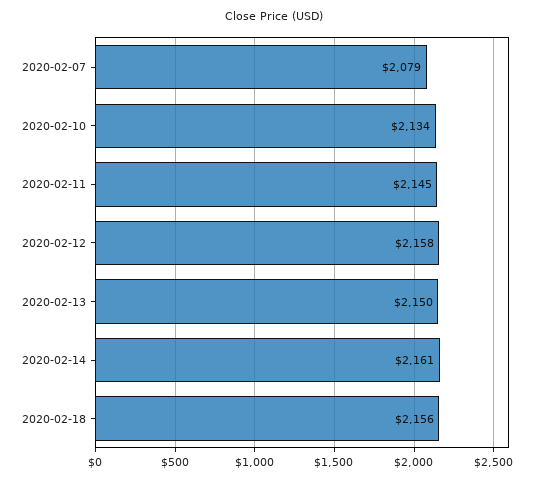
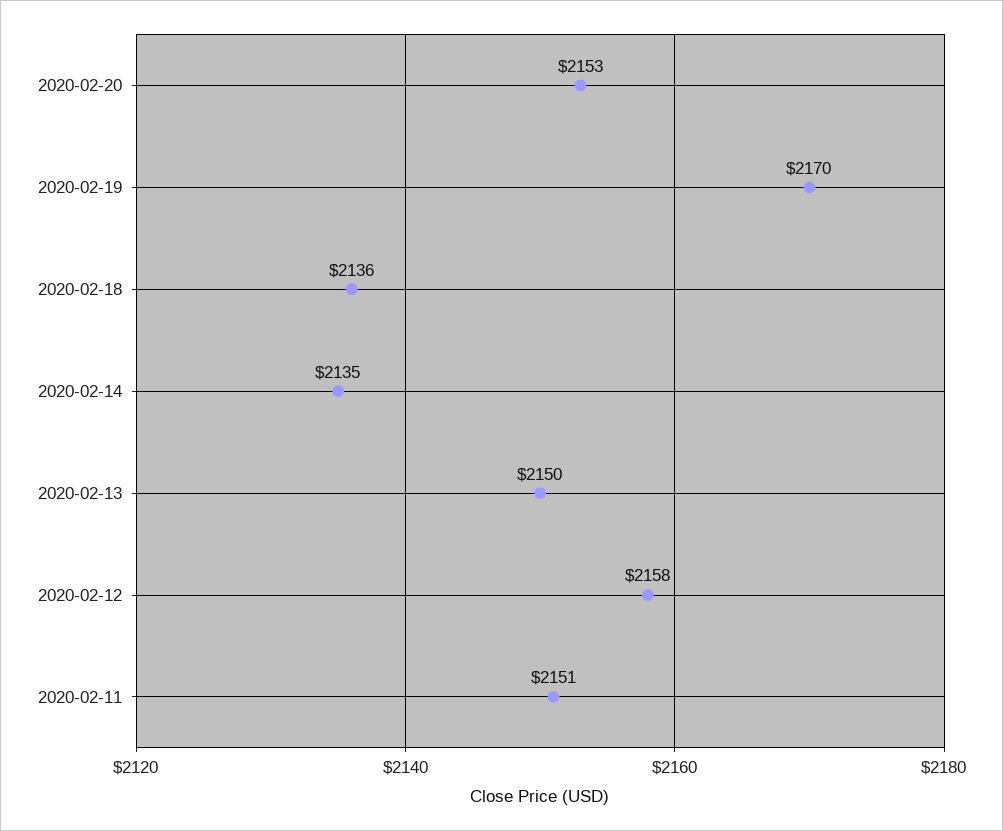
2020-02-07: 2079 -> none
2020-02-10: 2134 -> none
2020-02-11: 2145 -> 2151
2020-02-14: 2161 -> 2135
2020-02-18: 2156 -> 2136
2020-02-20: none -> 2153
2020-02-19: none -> 2170

